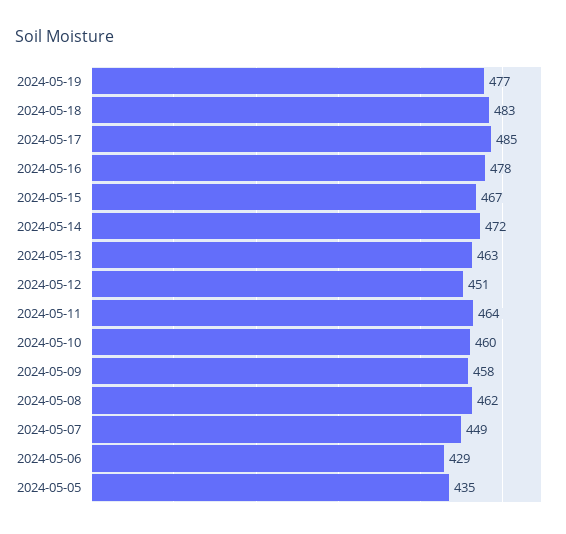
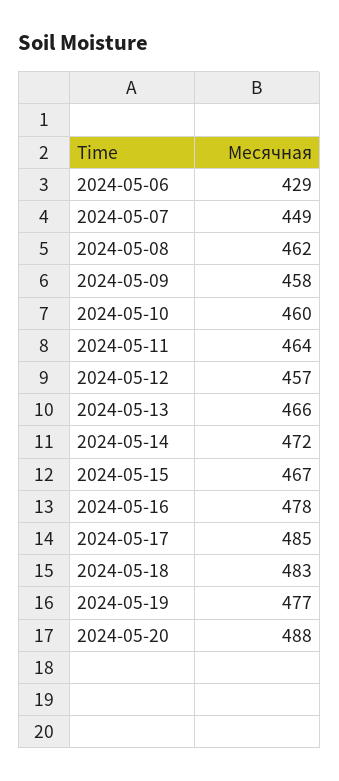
2024-05-13: 463 -> 466
2024-05-12: 451 -> 457
2024-05-05: 435 -> none
2024-05-20: none -> 488

